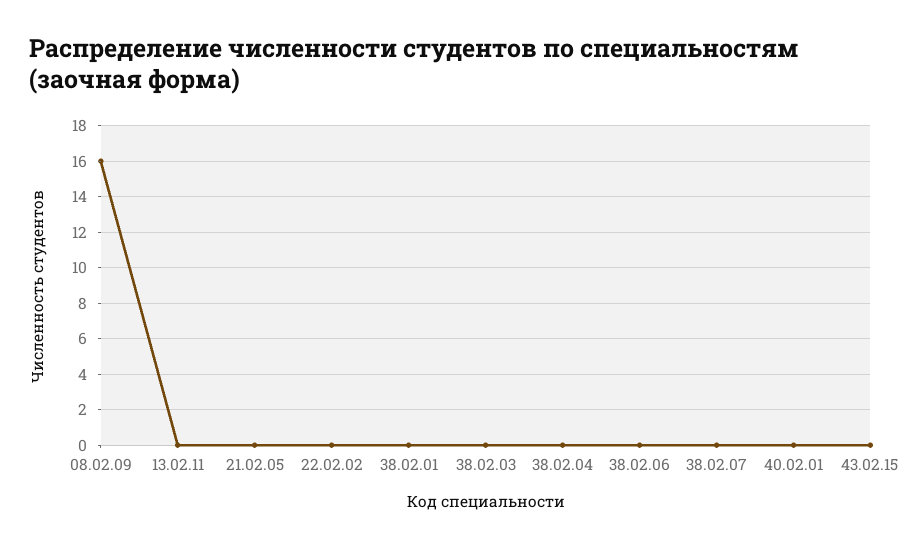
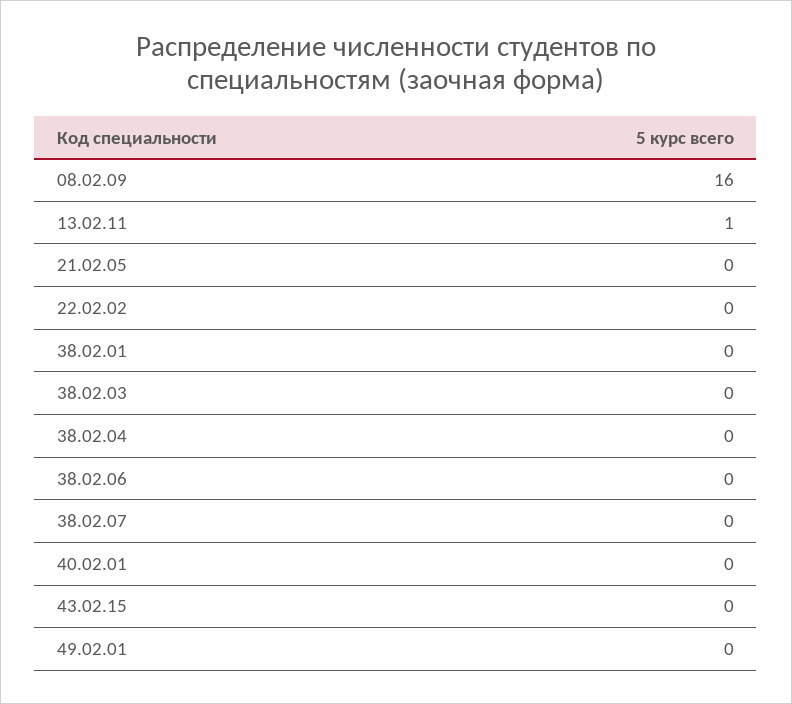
13.02.11: 0 -> 1
49.02.01: none -> 0

